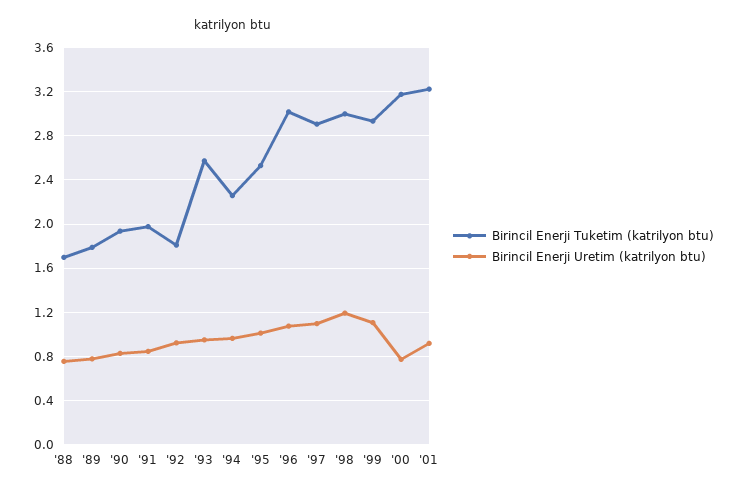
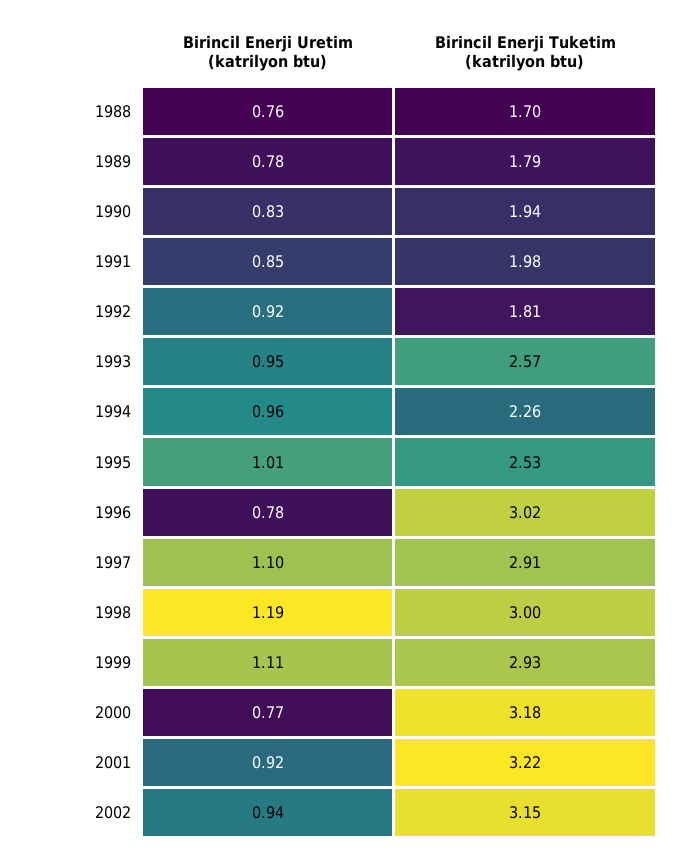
Birincil Enerji Uretim (katrilyon btu), '96: 1.1 -> 0.78
Birincil Enerji Uretim (katrilyon btu), 2002: none -> 0.94
Birincil Enerji Tuketim (katrilyon btu), 2002: none -> 3.15

